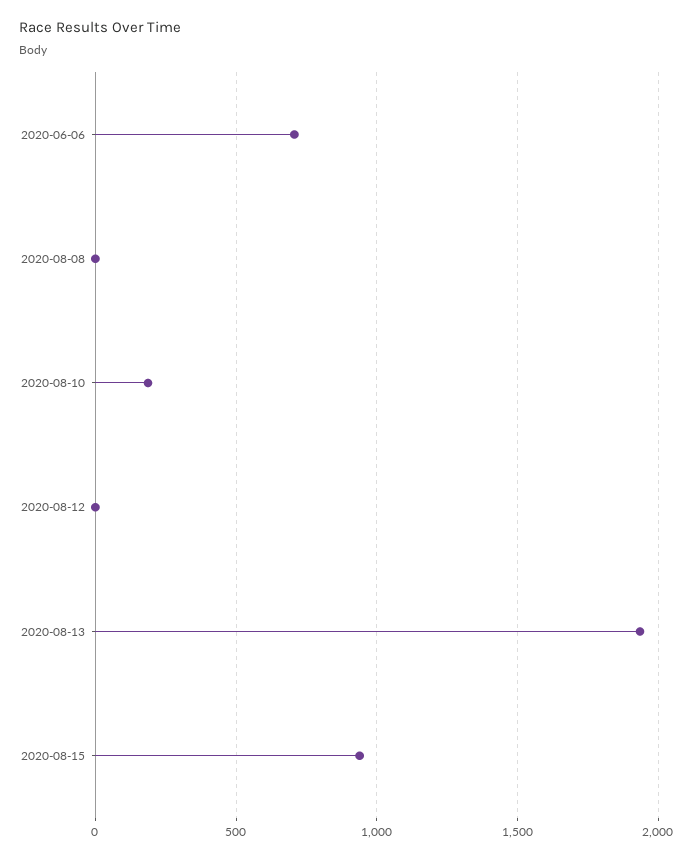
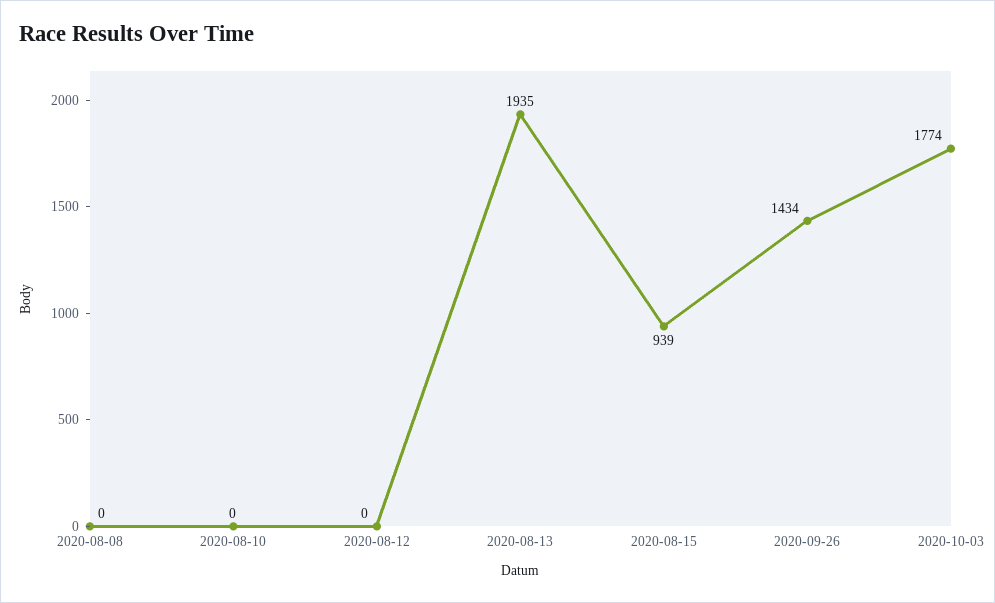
2020-06-06: 700 -> none
2020-08-10: 200 -> 0
2020-09-26: none -> 1434
2020-10-03: none -> 1774

